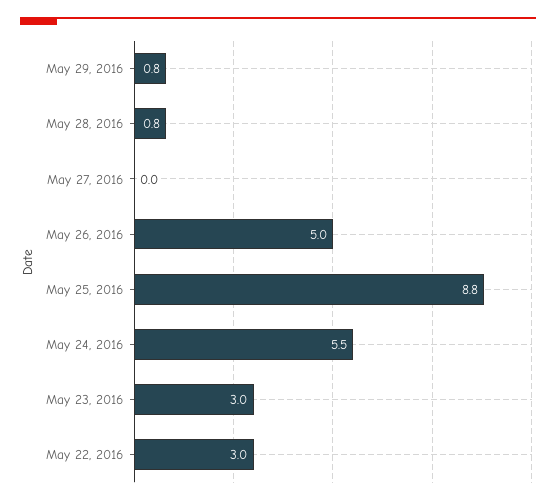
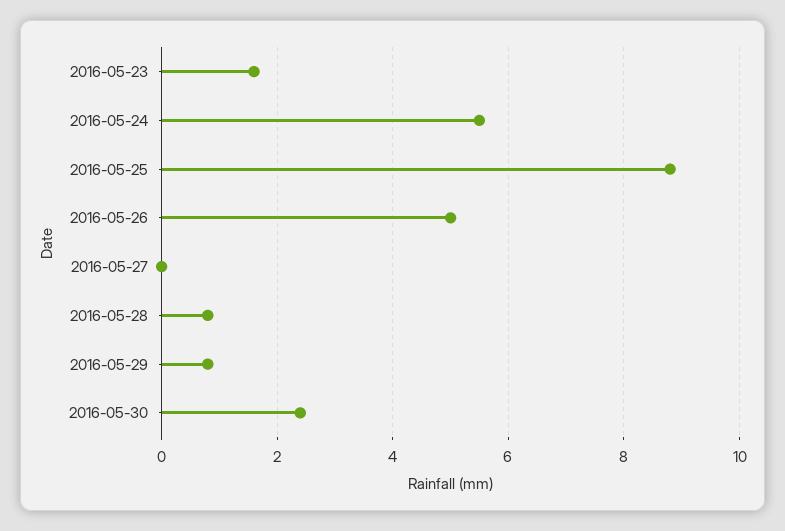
May 23, 2016: 3 -> 1.5
May 22, 2016: 3 -> none
2016-05-30: none -> 2.5

